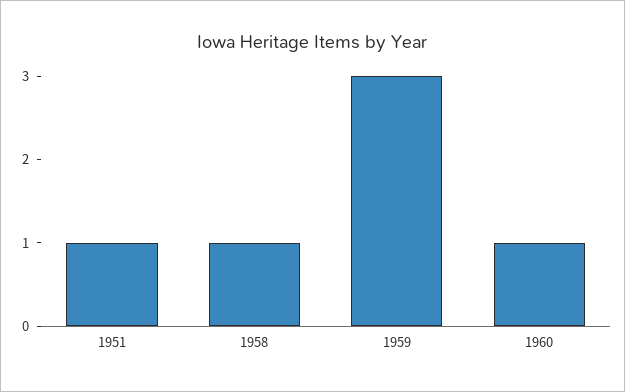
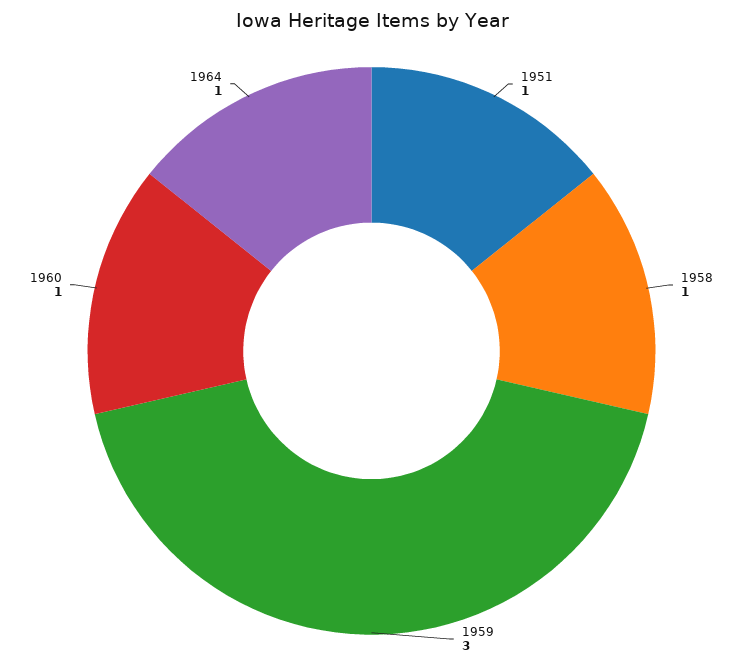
1964: none -> 1

